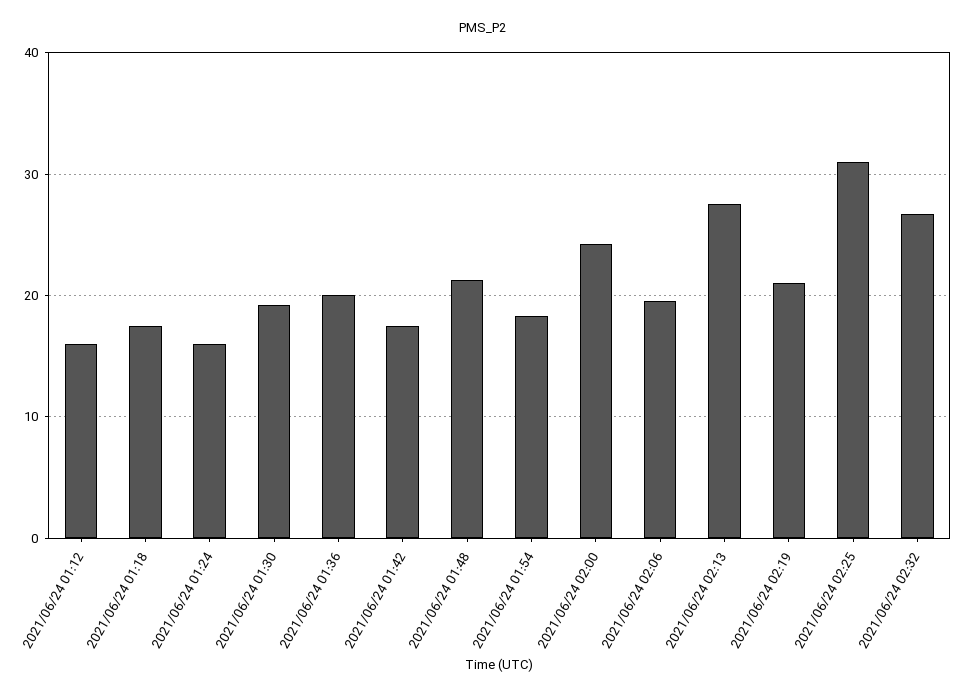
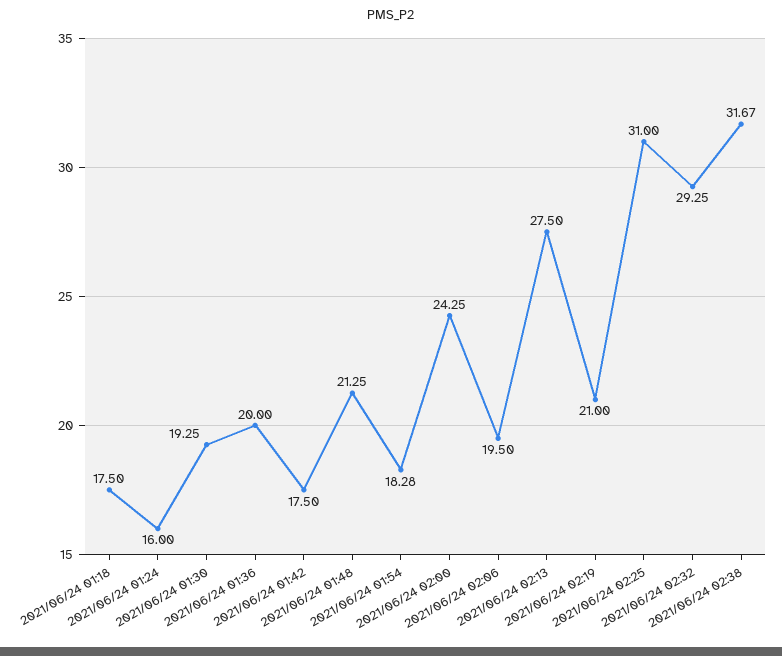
2021/06/24 01:12: 16 -> none
2021/06/24 02:32: 27 -> 29.25
2021/06/24 02:38: none -> 31.67

